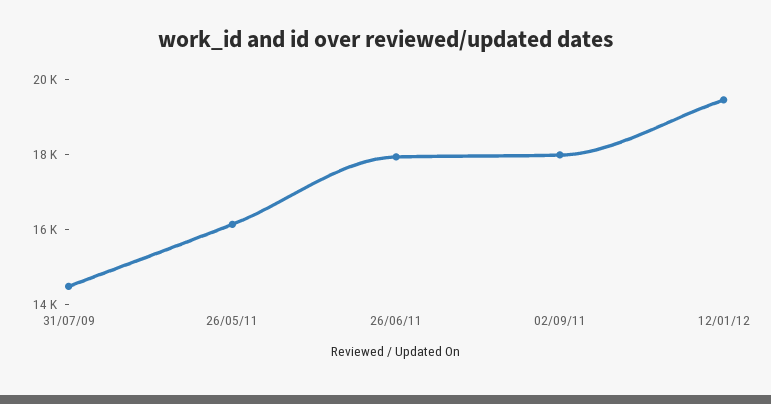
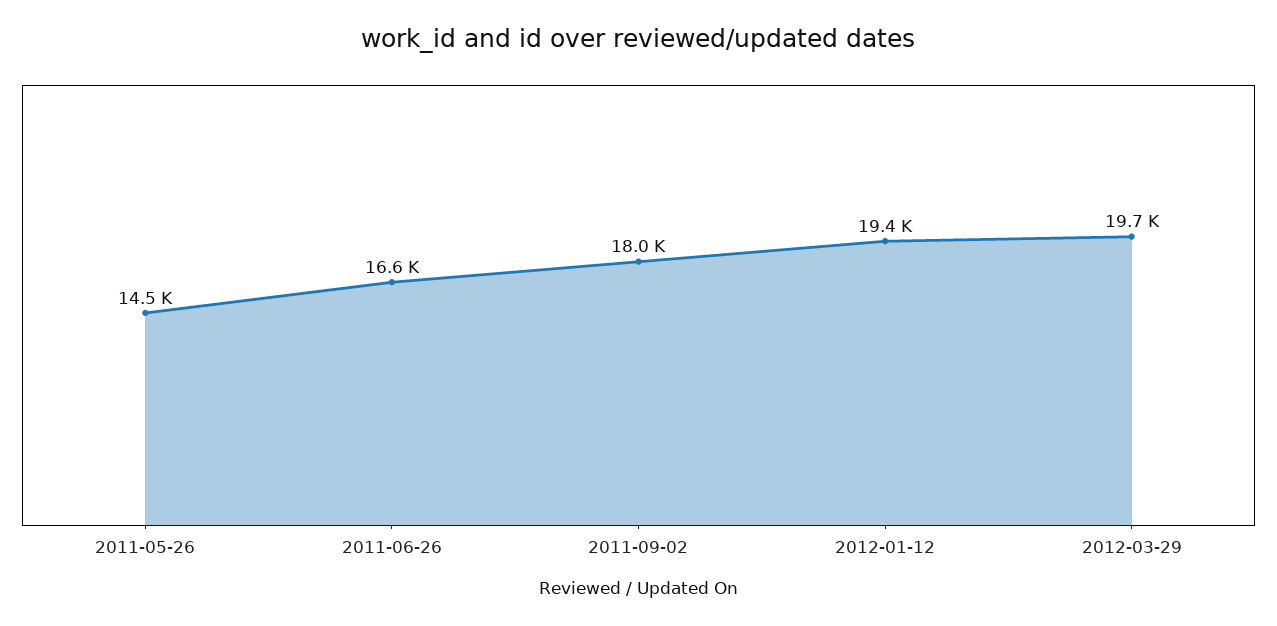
31/07/09: 14500 -> none
26/05/11: 16000 -> 14500
26/06/11: 18000 -> 16600
2012-03-29: none -> 19700

